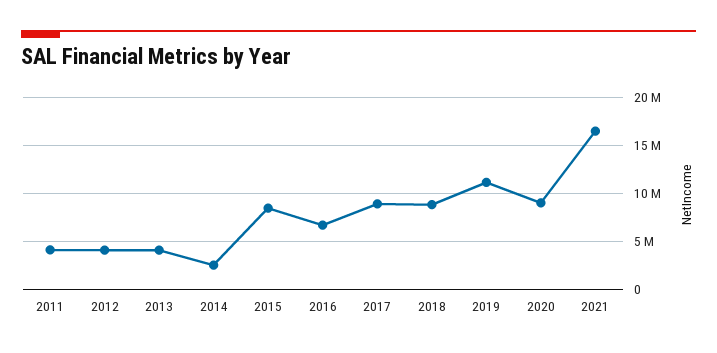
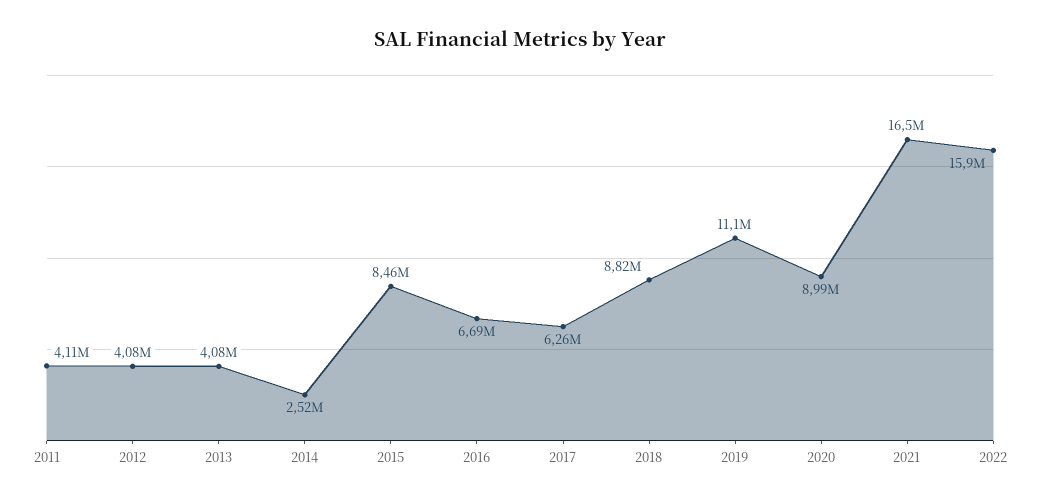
2017: 9000000 -> 6260000
2022: none -> 15900000

